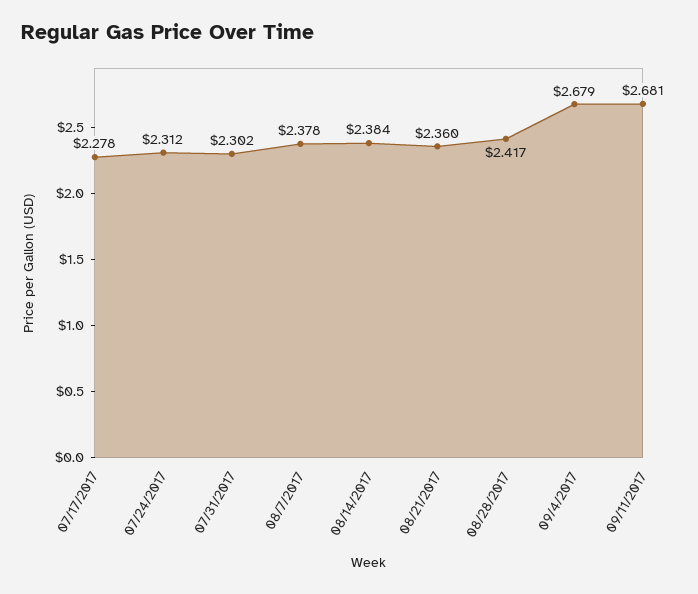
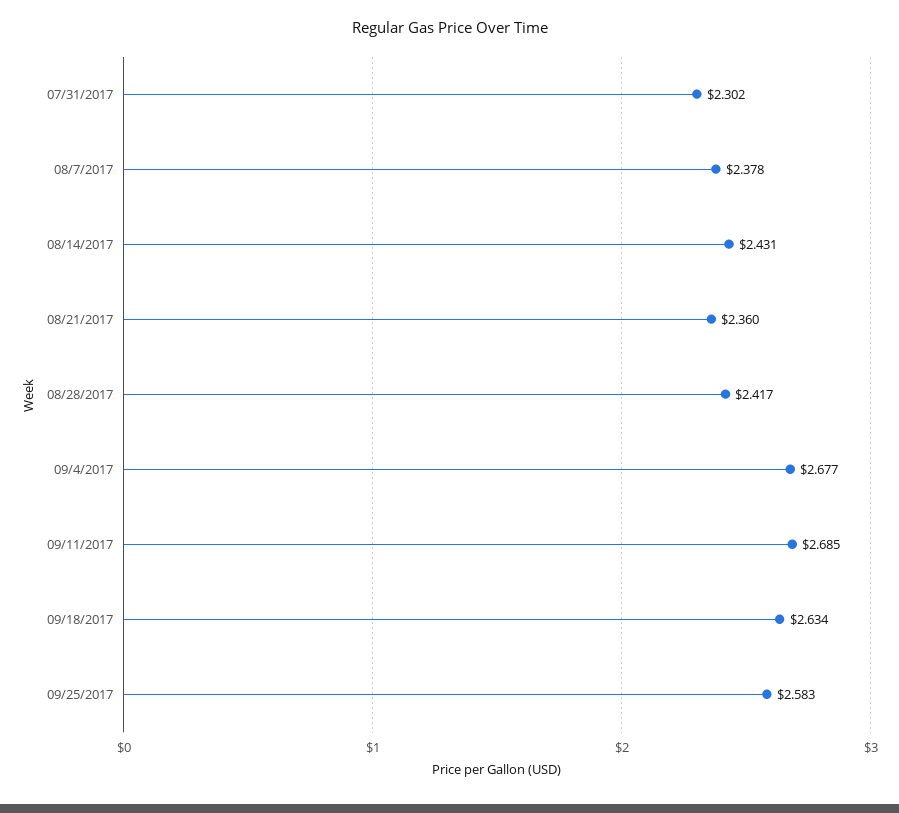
07/17/2017: 2.278 -> none
07/24/2017: 2.312 -> none
08/14/2017: 2.384 -> 2.431
09/4/2017: 2.679 -> 2.677
09/11/2017: 2.681 -> 2.685
09/18/2017: none -> 2.634
09/25/2017: none -> 2.583

